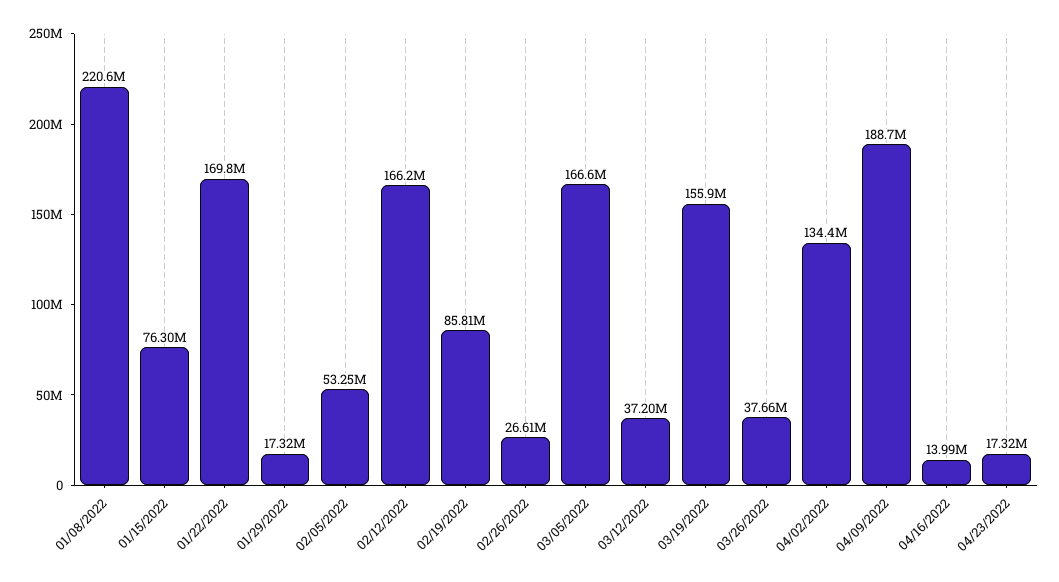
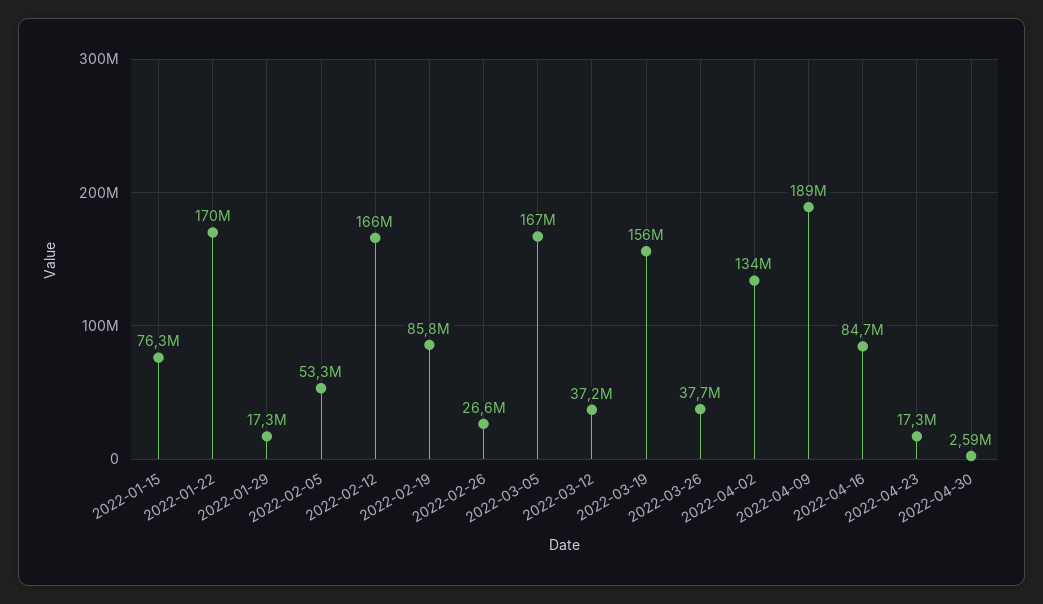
01/08/2022: 220600000 -> none
04/16/2022: 13990000 -> 84700000
2022-04-30: none -> 2590000

